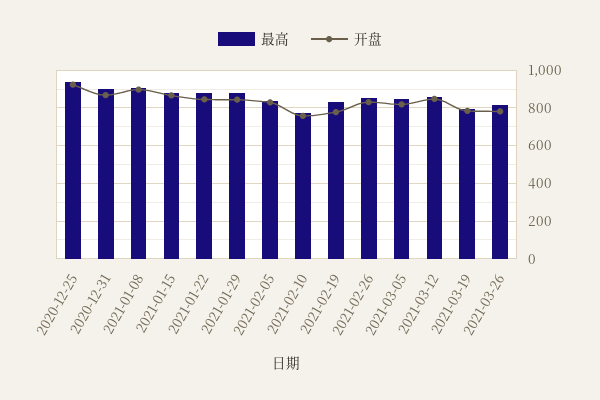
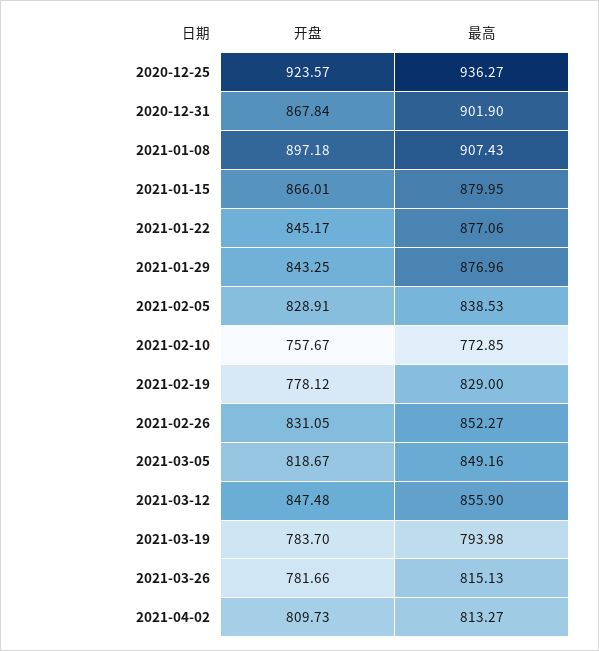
开盘, 2021-04-02: none -> 809.73
最高, 2021-04-02: none -> 813.27

